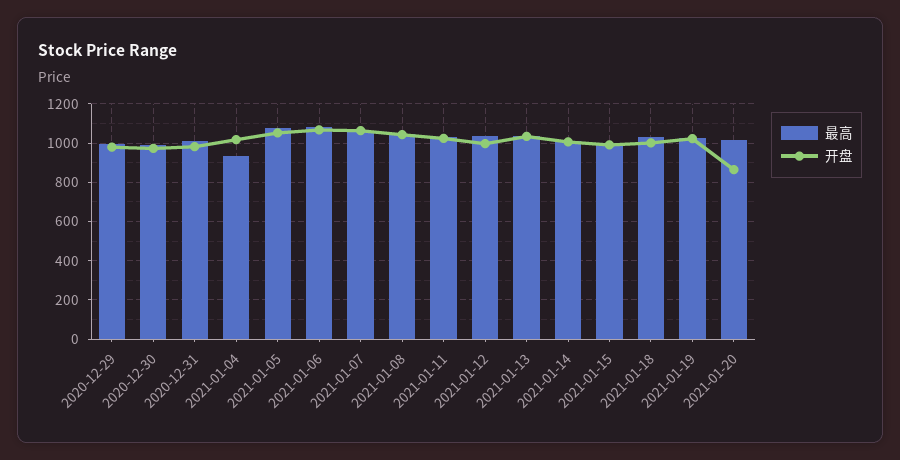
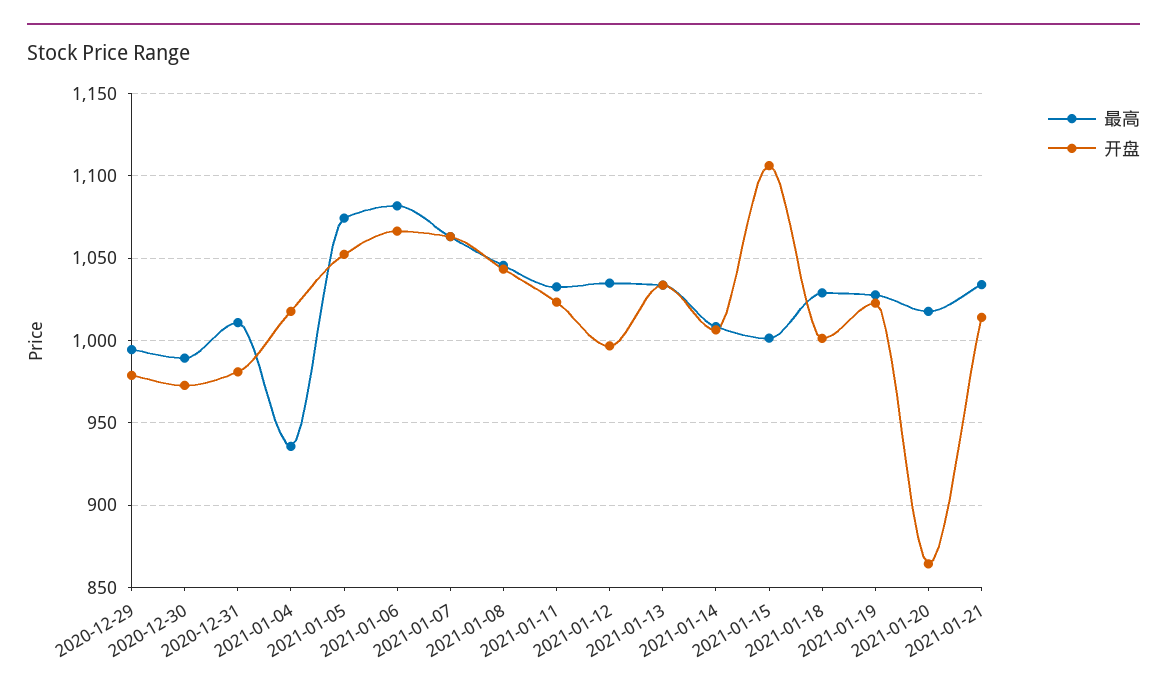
开盘, 2021-01-15: 1000 -> 1105
最高, 2021-01-21: none -> 1035
开盘, 2021-01-21: none -> 1015

